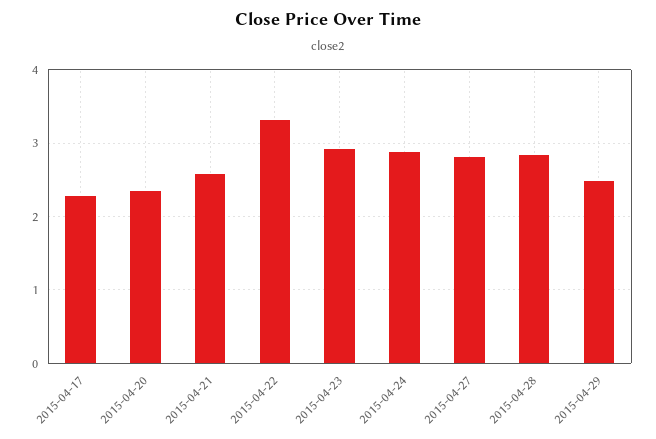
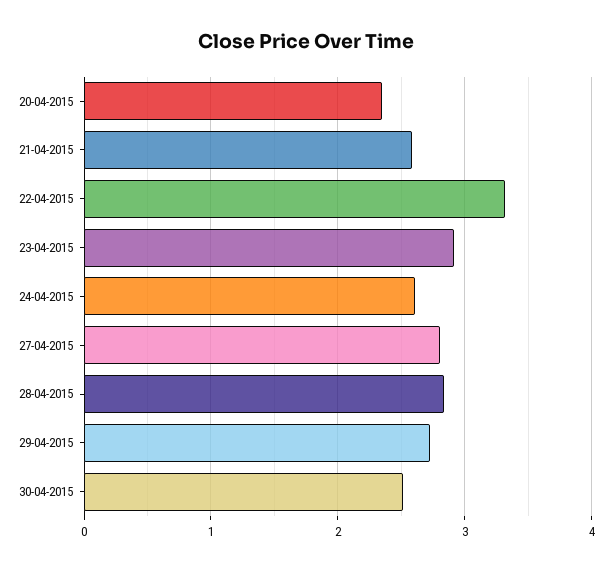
2015-04-17: 2.3 -> none
2015-04-24: 2.9 -> 2.6
2015-04-29: 2.5 -> 2.7
30-04-2015: none -> 2.5

